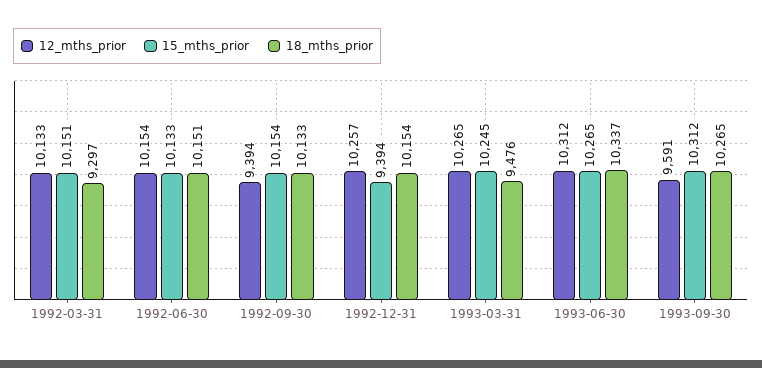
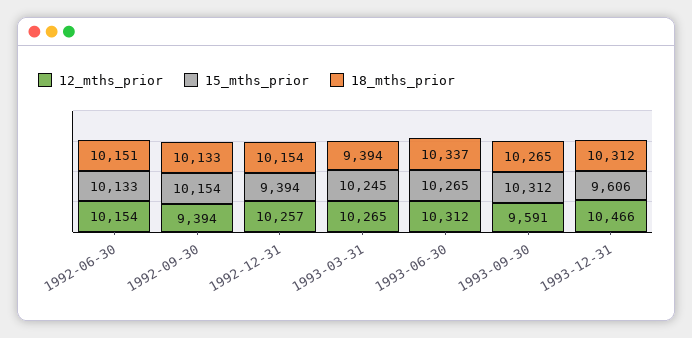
12_mths_prior, 1992-03-31: 10133 -> none
15_mths_prior, 1992-03-31: 10151 -> none
18_mths_prior, 1992-03-31: 9297 -> none
18_mths_prior, 1993-03-31: 9476 -> 9394
12_mths_prior, 1993-12-31: none -> 10466
15_mths_prior, 1993-12-31: none -> 9606
18_mths_prior, 1993-12-31: none -> 10312

